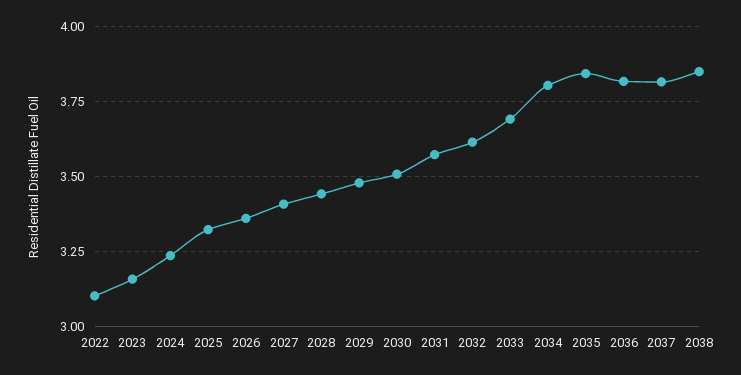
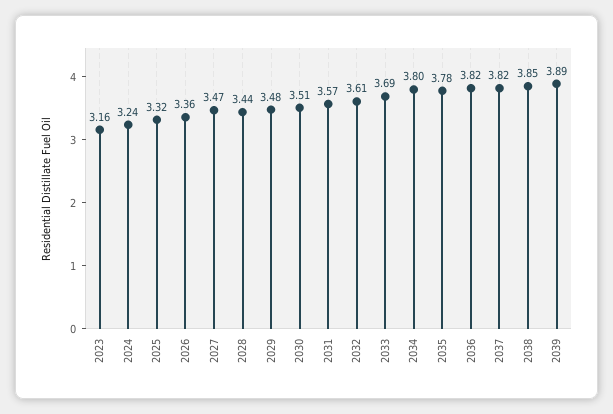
2022: 3.1 -> none
2027: 3.4 -> 3.47
2035: 3.85 -> 3.78
2039: none -> 3.89

